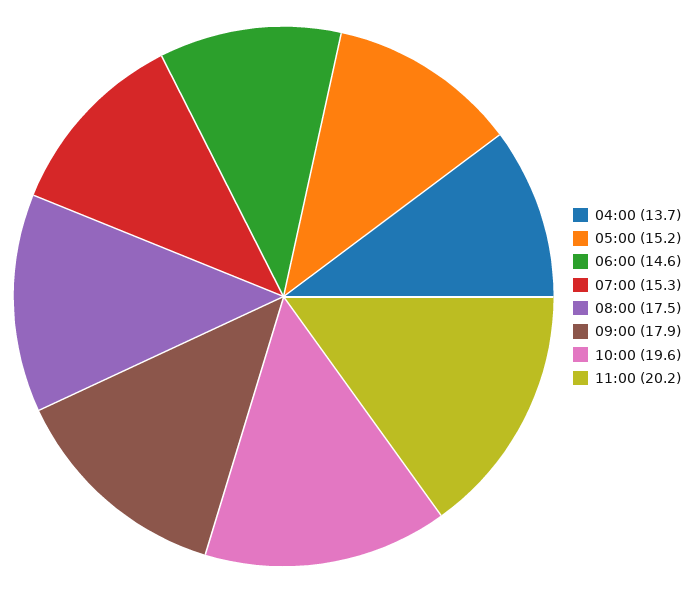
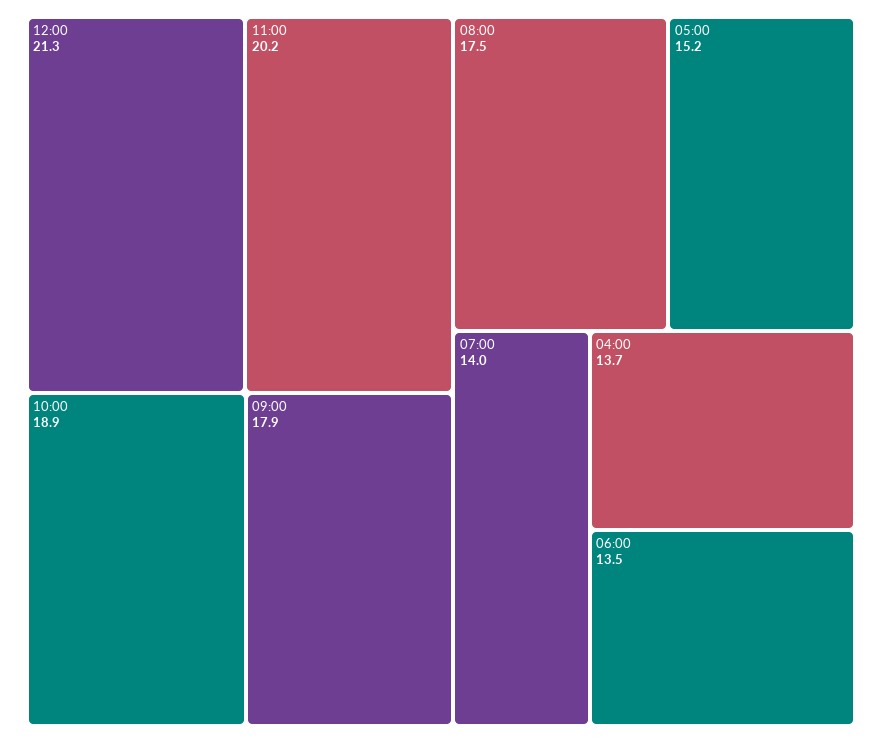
06:00: 14.6 -> 13.5
07:00: 15.3 -> 14
10:00: 19.6 -> 18.9
12:00: none -> 21.3

